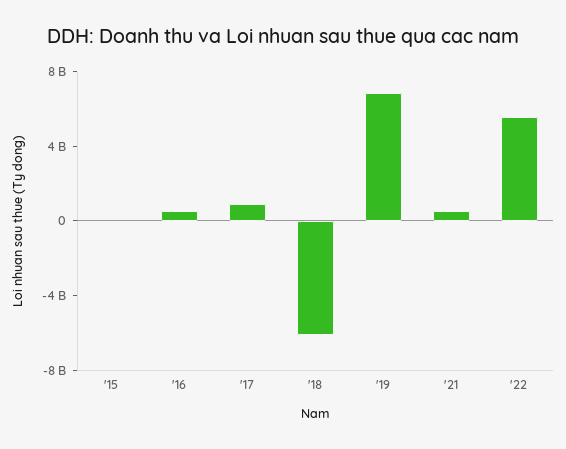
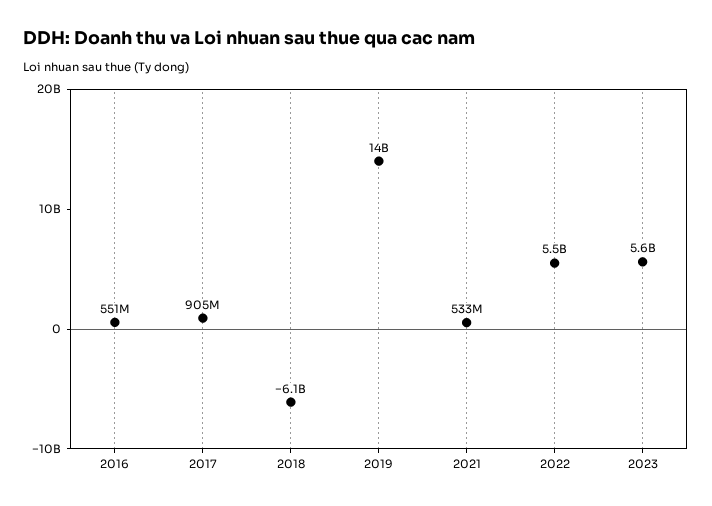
'15: 0 -> none
'19: 7000000000 -> 14000000000
2023: none -> 5600000000

